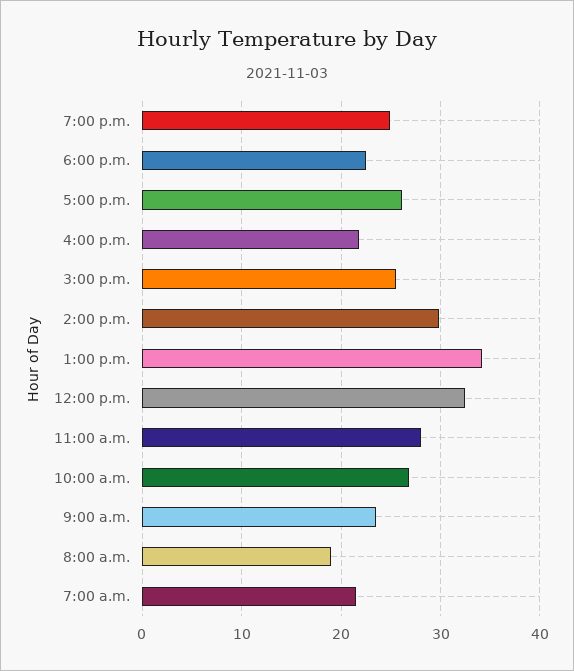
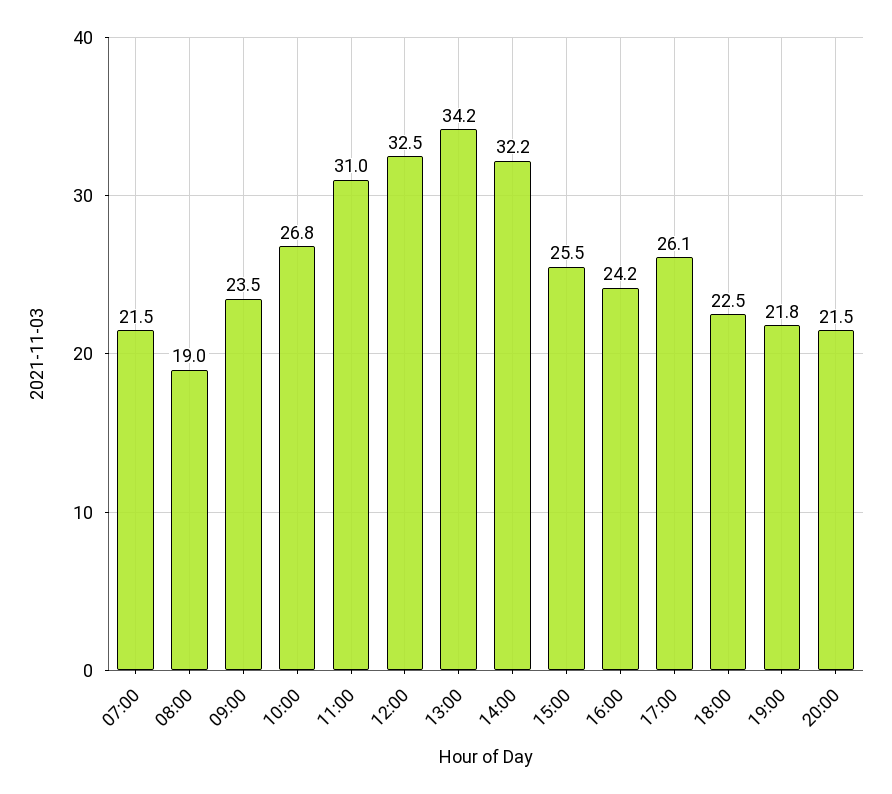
7:00 p.m.: 25 -> 21.8
4:00 p.m.: 22 -> 24.2
2:00 p.m.: 30 -> 32.2
11:00 a.m.: 28 -> 31
20:00: none -> 21.5

